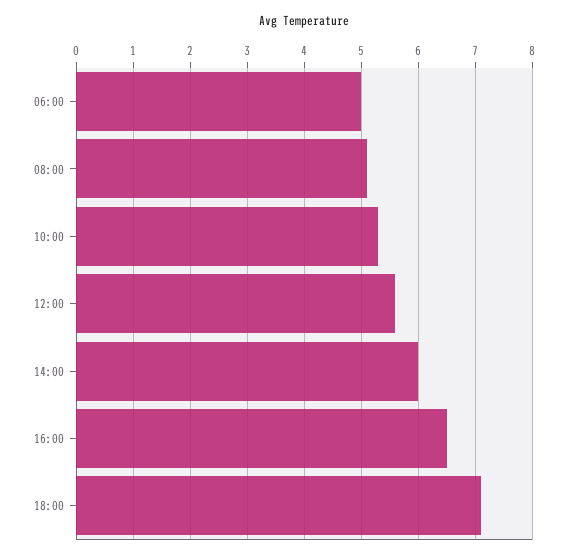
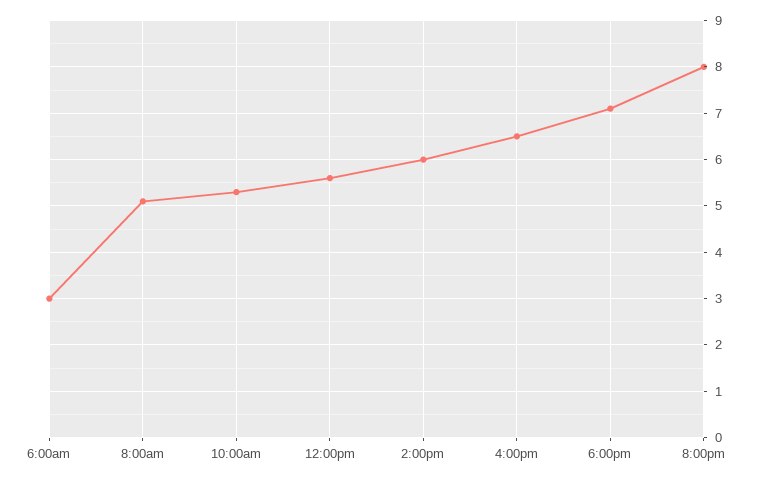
06:00: 5 -> 3
8:00pm: none -> 8

